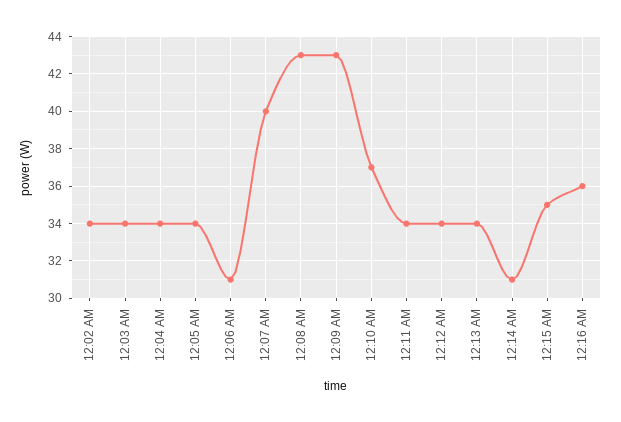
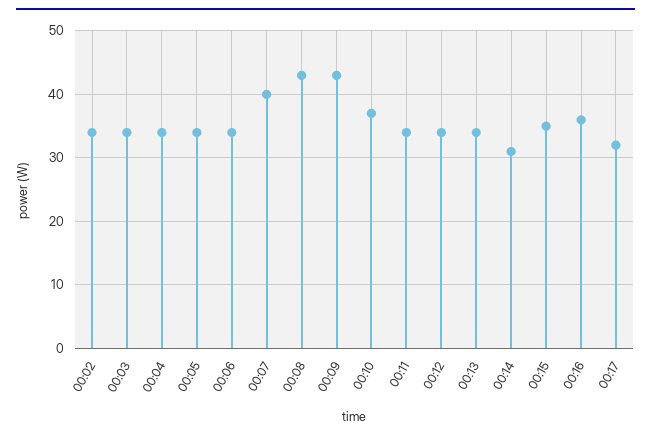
12:06 AM: 31 -> 34
00:17: none -> 32

